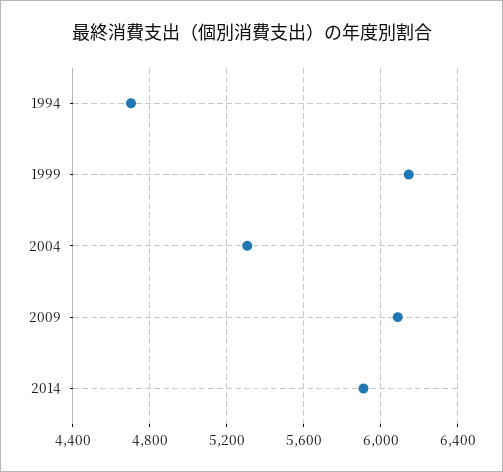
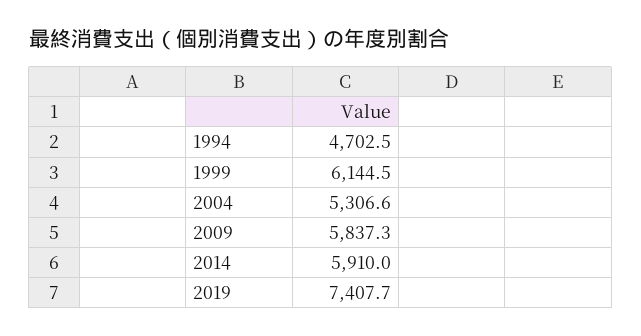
2009: 6100 -> 5837.3
2019: none -> 7407.7

